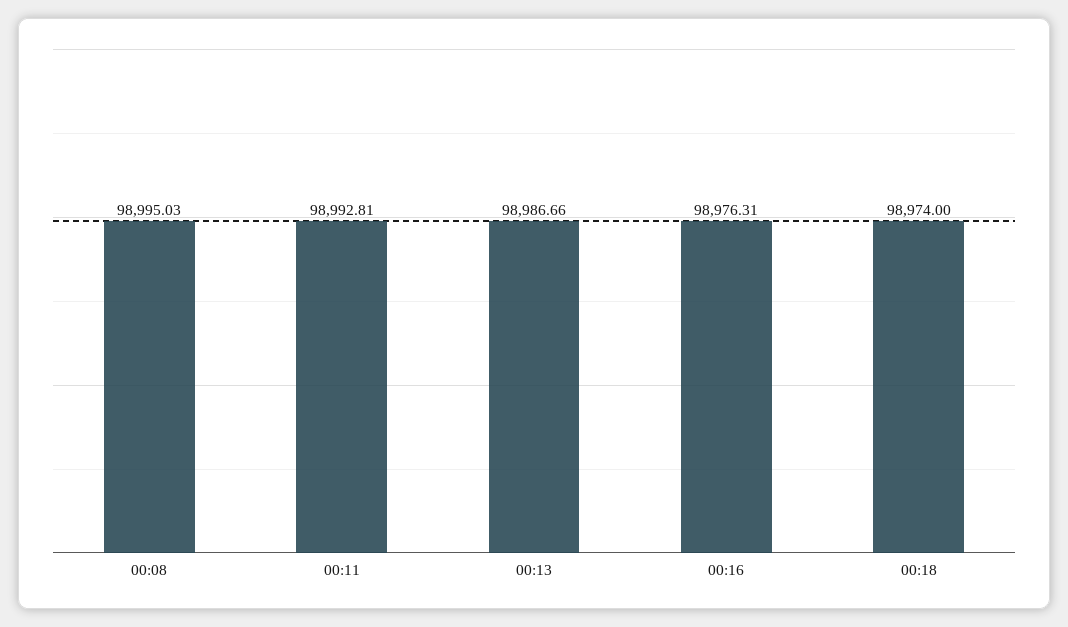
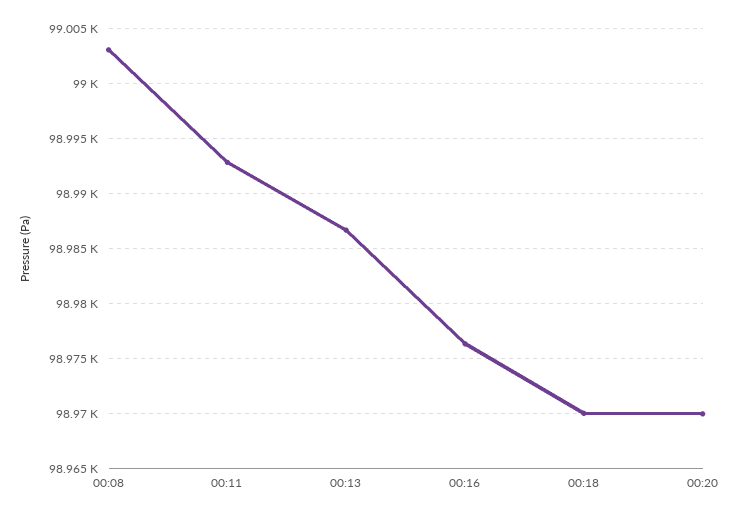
00:08: 98995.03 -> 99003
00:18: 98974 -> 98970
00:20: none -> 98970

